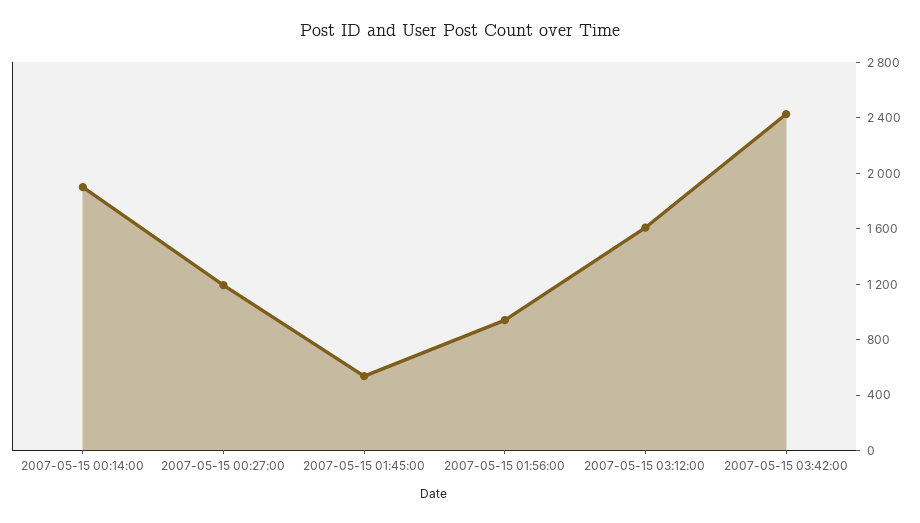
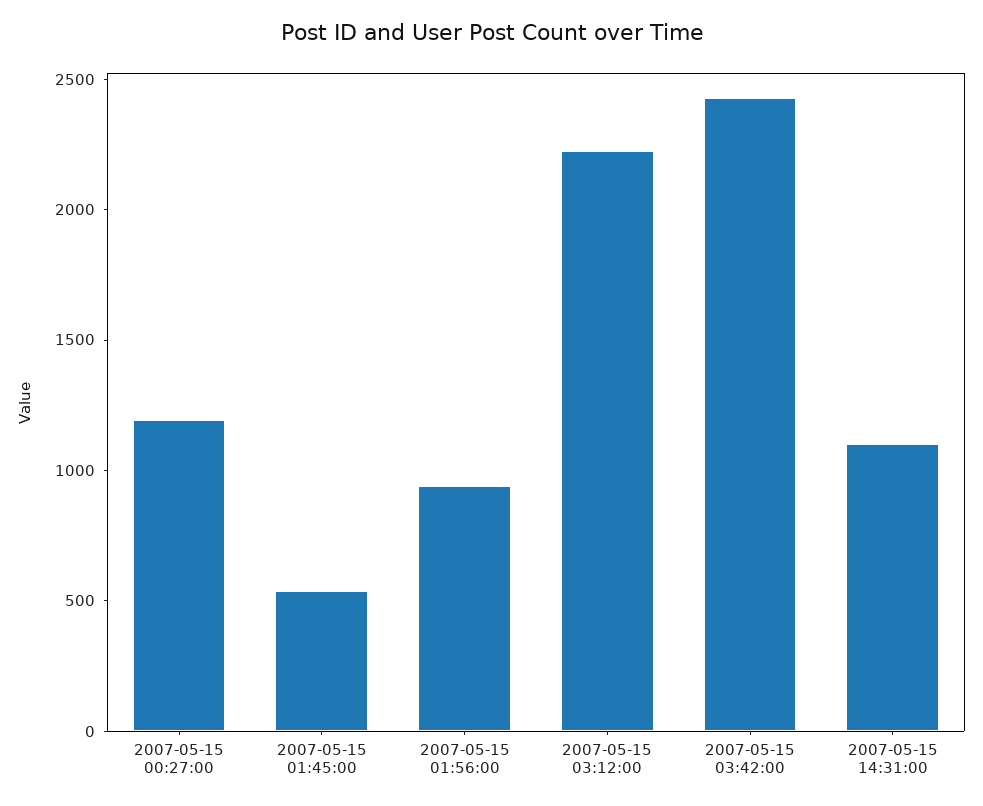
2007-05-15 00:14:00: 1900 -> none
2007-05-15 03:12:00: 1600 -> 2200
2007-05-15 14:31:00: none -> 1100

